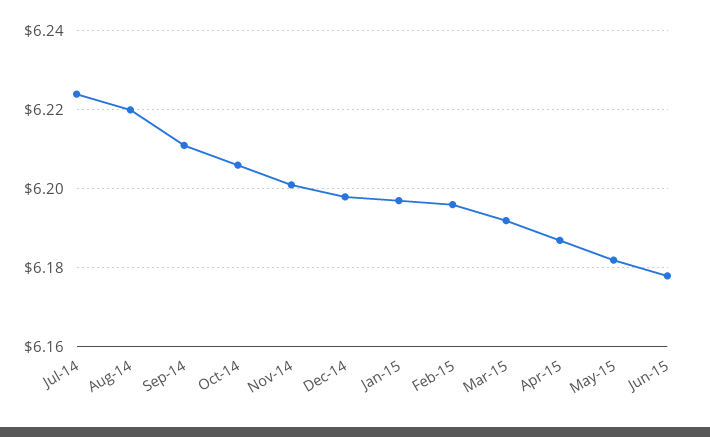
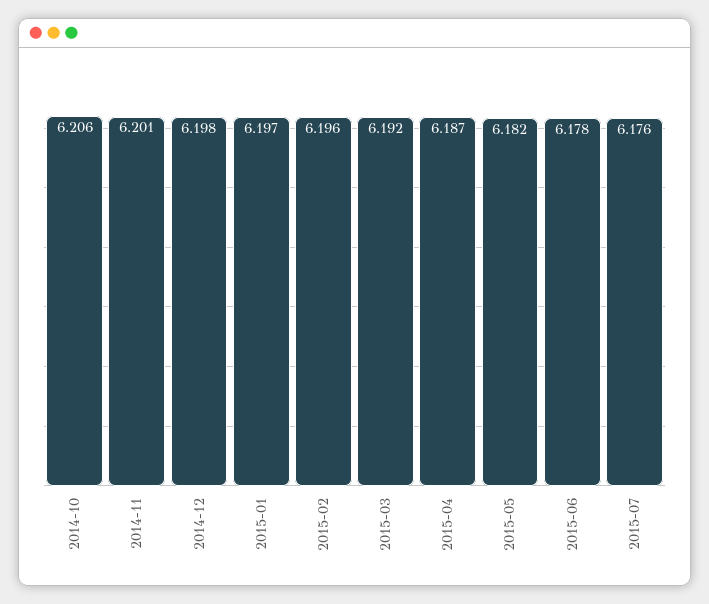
Jul-14: 6.225 -> none
Aug-14: 6.22 -> none
Sep-14: 6.21 -> none
2015-07: none -> 6.176

